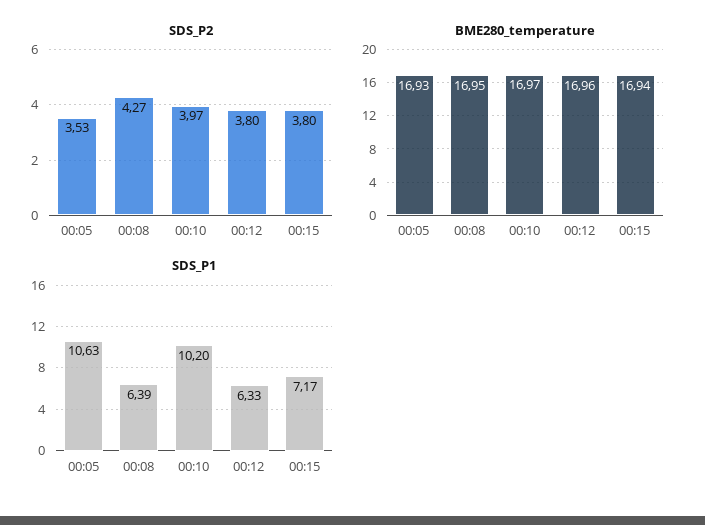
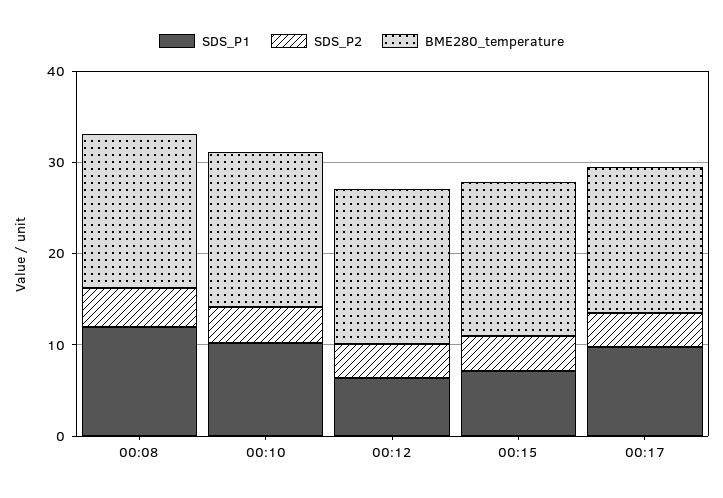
SDS_P2, 00:05: 3.53 -> none
BME280_temperature, 00:05: 16.93 -> none
SDS_P1, 00:05: 10.63 -> none
SDS_P1, 00:08: 6.39 -> 12
SDS_P1, 00:17: none -> 10
SDS_P2, 00:17: none -> 4
BME280_temperature, 00:17: none -> 16

